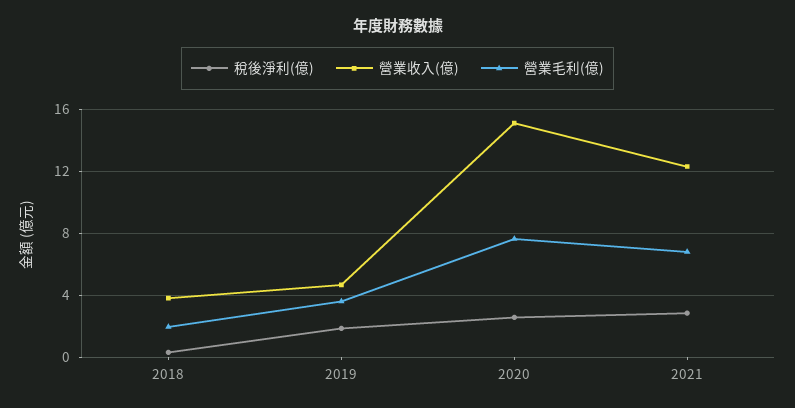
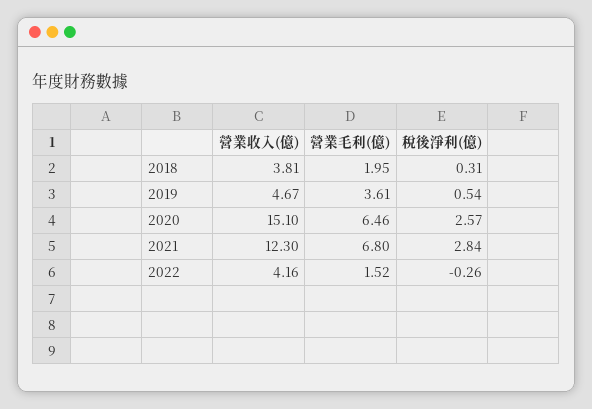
稅後淨利(億), 2019: 2 -> 0.54
營業毛利(億), 2020: 7.5 -> 6.46
營業收入(億), 2022: none -> 4.16
營業毛利(億), 2022: none -> 1.52
稅後淨利(億), 2022: none -> -0.26

